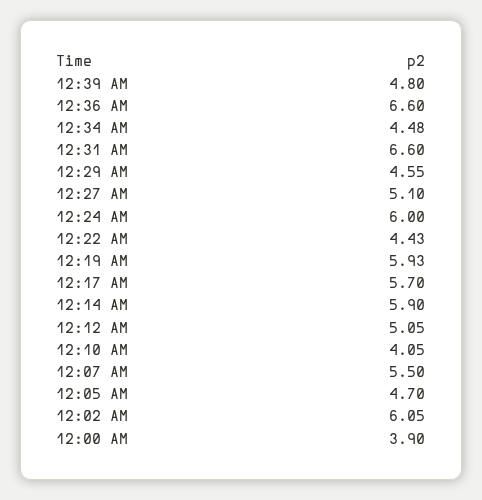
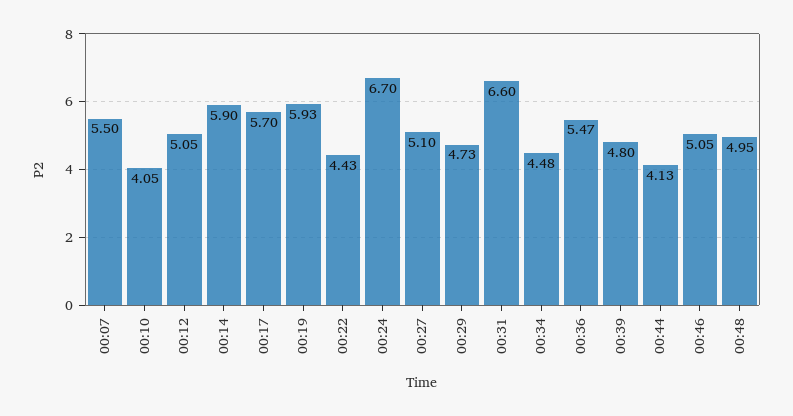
12:36 AM: 6.6 -> 5.47
12:29 AM: 4.55 -> 4.73
12:24 AM: 6 -> 6.7
12:05 AM: 4.7 -> none
12:02 AM: 6.05 -> none
12:00 AM: 3.9 -> none
00:44: none -> 4.13
00:46: none -> 5.05
00:48: none -> 4.95

